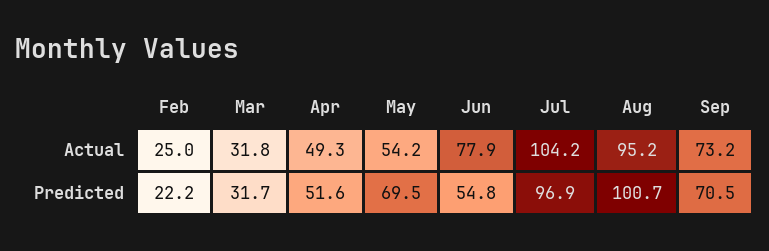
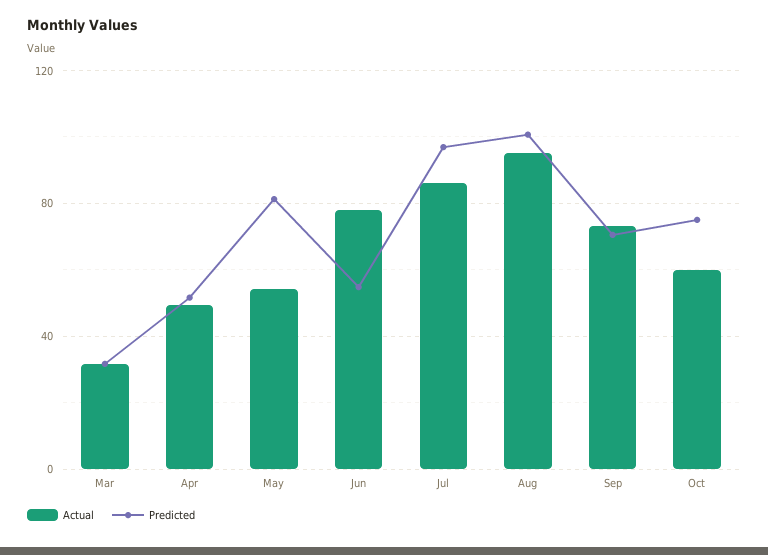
Actual, Feb: 25 -> none
Actual, Jul: 104.2 -> 85
Predicted, Feb: 22.2 -> none
Predicted, May: 69.5 -> 80
Actual, Oct: none -> 60
Predicted, Oct: none -> 75

